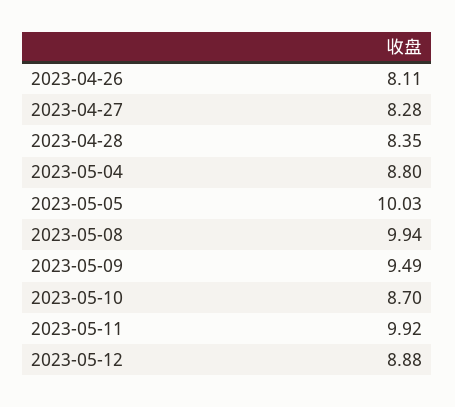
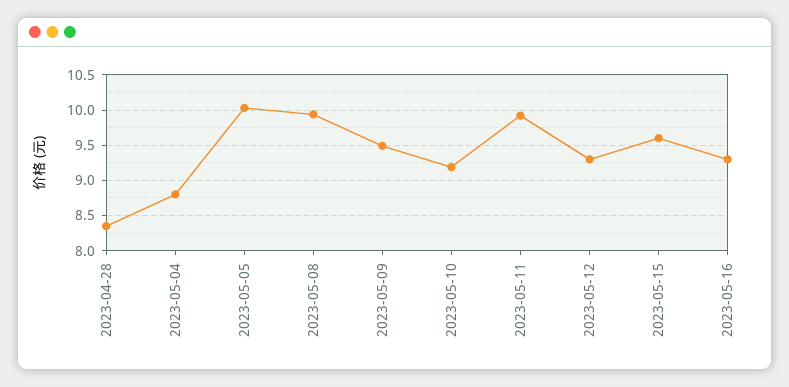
2023-04-26: 8.11 -> none
2023-04-27: 8.28 -> none
2023-05-10: 8.7 -> 9.2
2023-05-12: 8.88 -> 9.3
2023-05-15: none -> 9.6
2023-05-16: none -> 9.3

